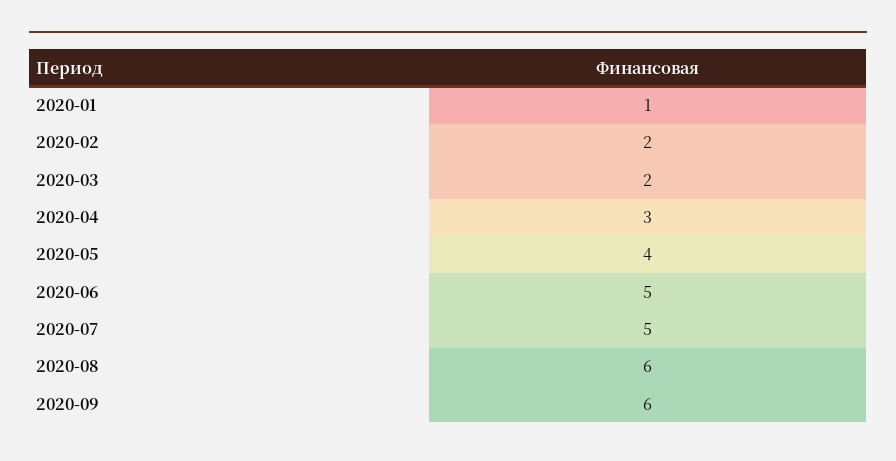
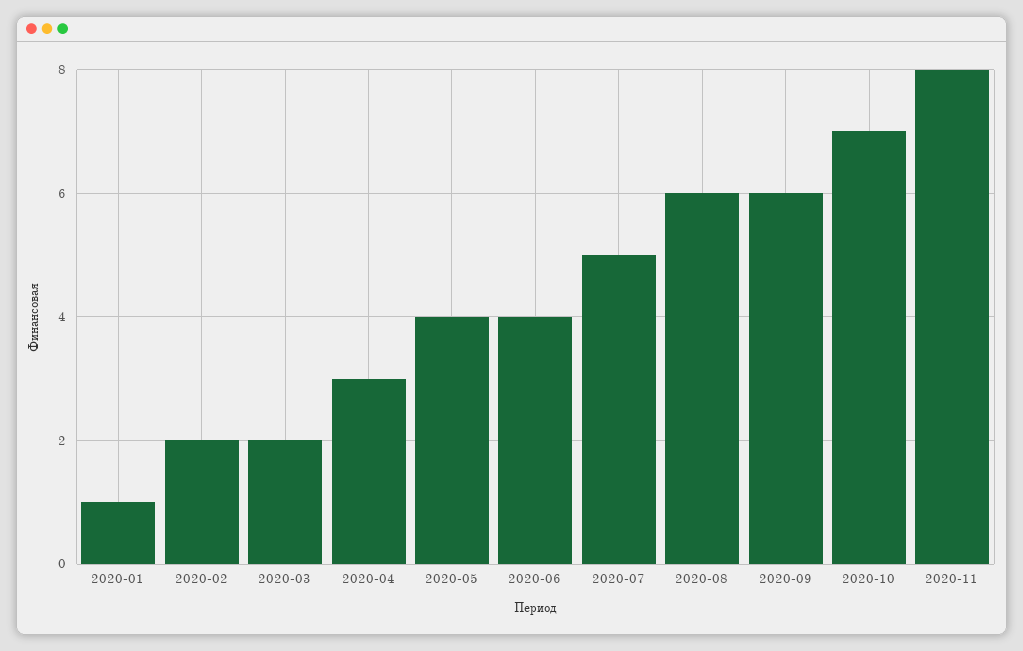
2020-06: 5 -> 4
2020-10: none -> 7
2020-11: none -> 8

